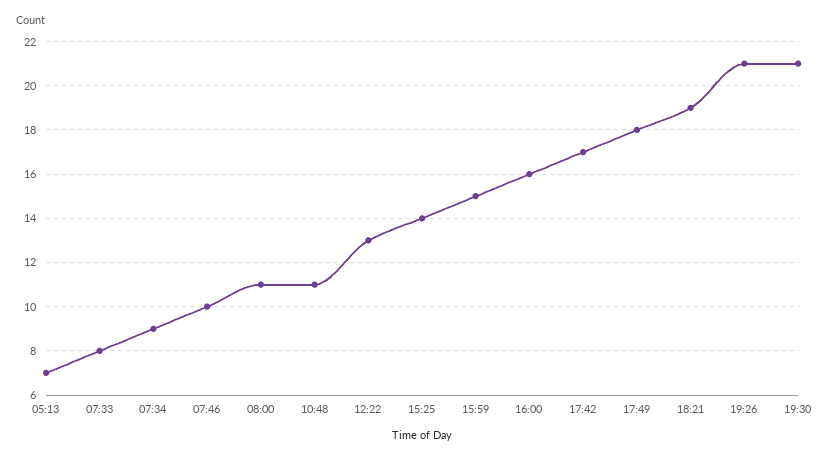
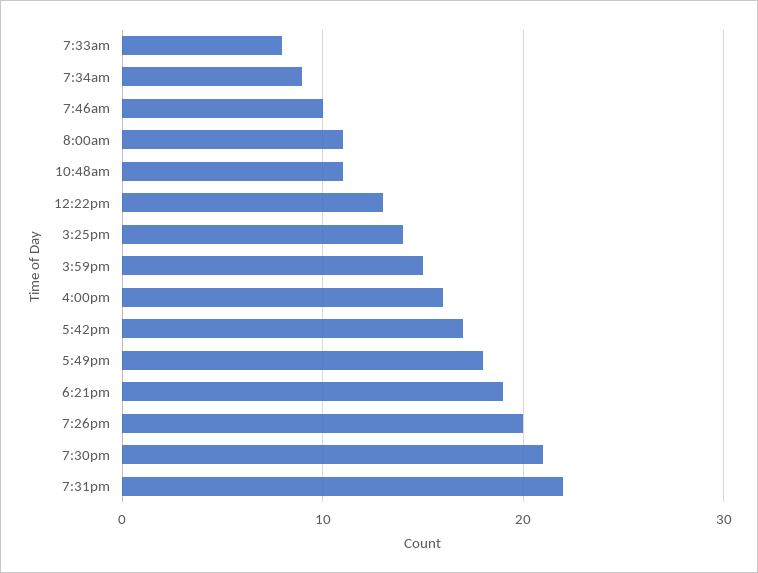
05:13: 7 -> none
19:26: 21 -> 20
7:31pm: none -> 22

